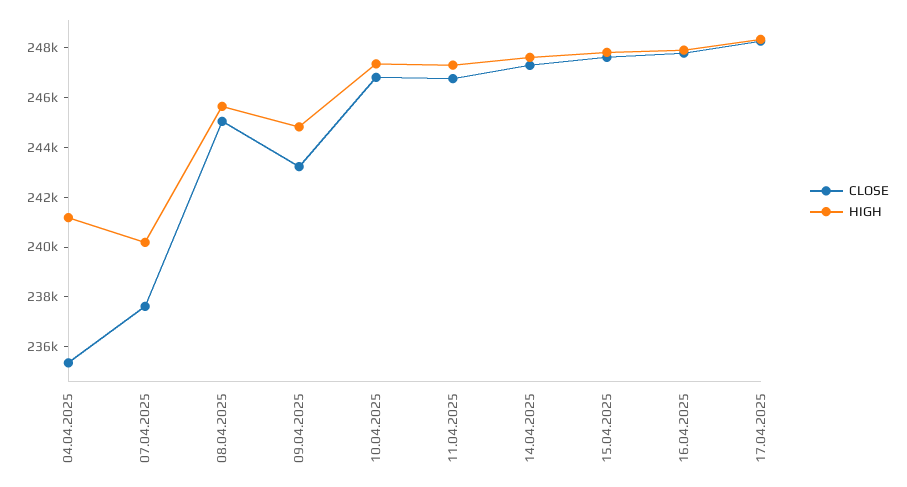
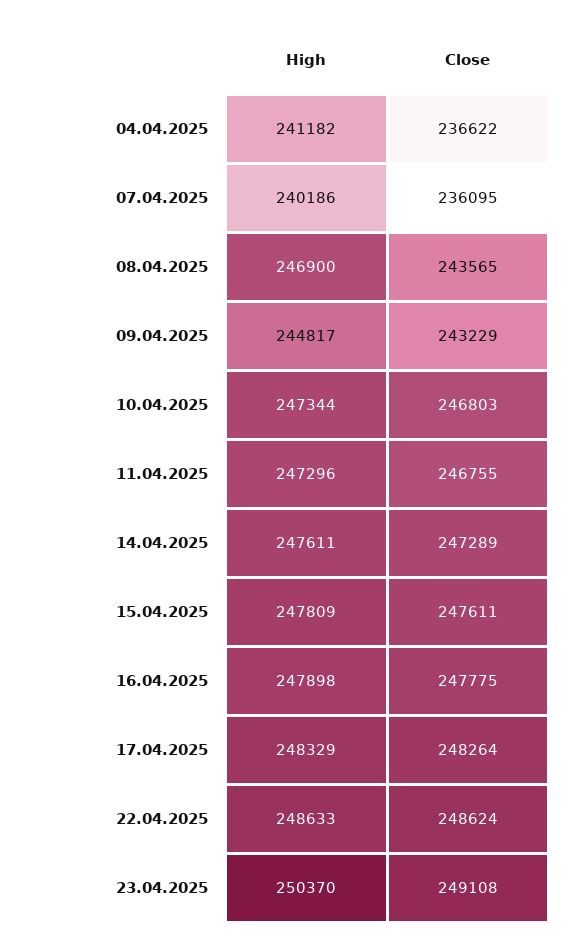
CLOSE, 04.04.2025: 235500 -> 236622
CLOSE, 07.04.2025: 237500 -> 236095
CLOSE, 08.04.2025: 245000 -> 243565
HIGH, 08.04.2025: 245500 -> 246900
HIGH, 22.04.2025: none -> 248633
CLOSE, 22.04.2025: none -> 248624
HIGH, 23.04.2025: none -> 250370
CLOSE, 23.04.2025: none -> 249108

